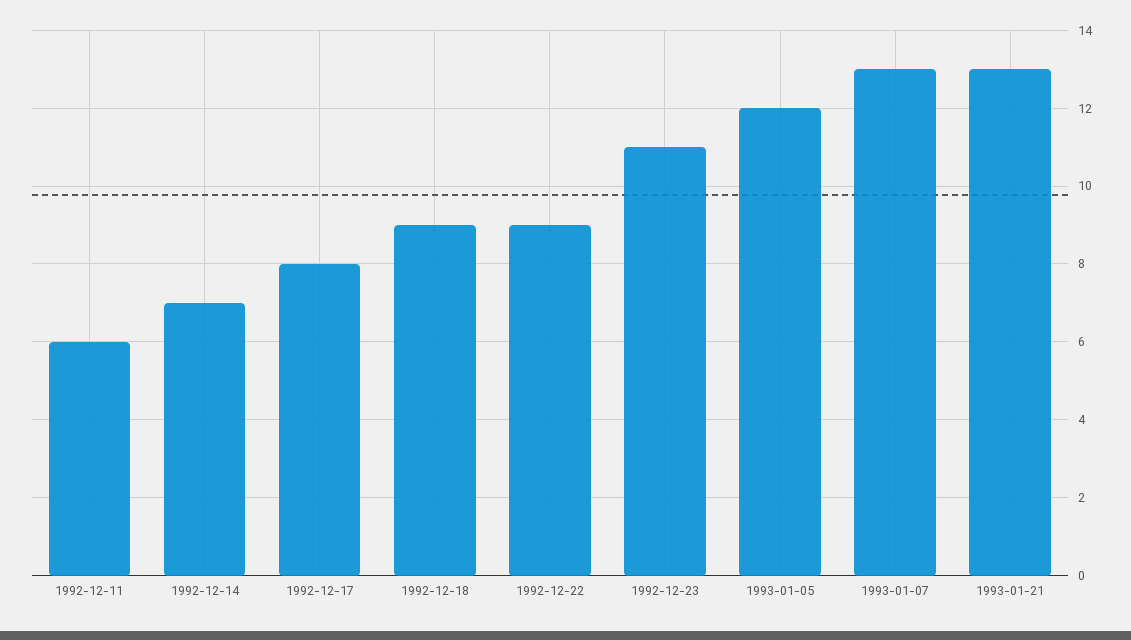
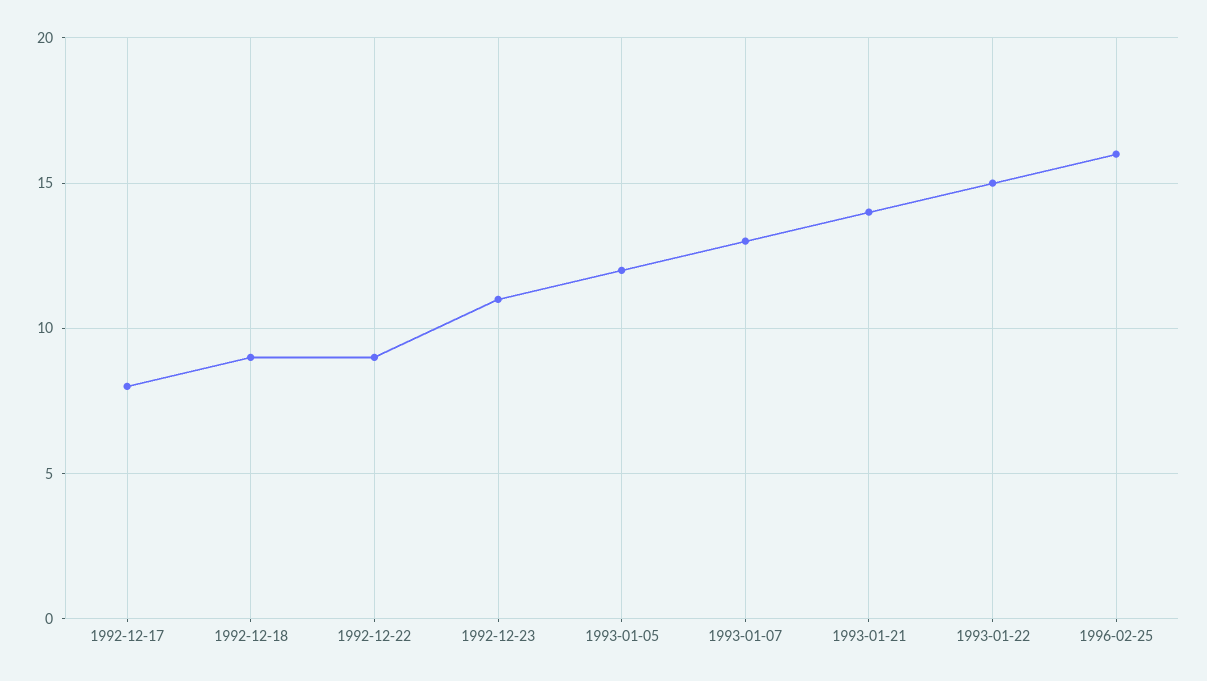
1992-12-11: 6 -> none
1992-12-14: 7 -> none
1993-01-21: 13 -> 14
1993-01-22: none -> 15
1996-02-25: none -> 16

